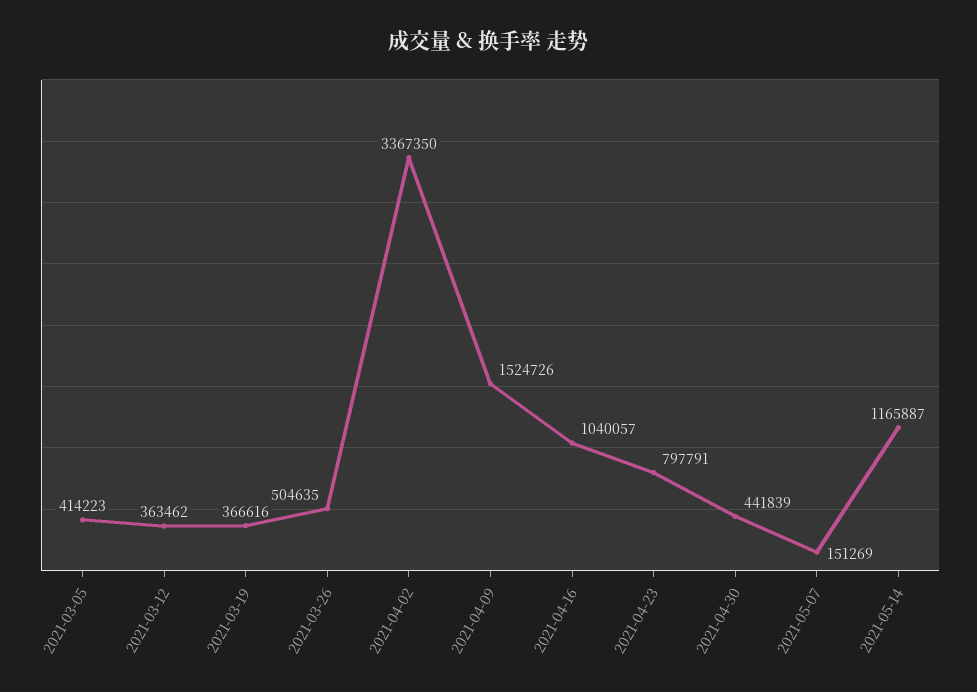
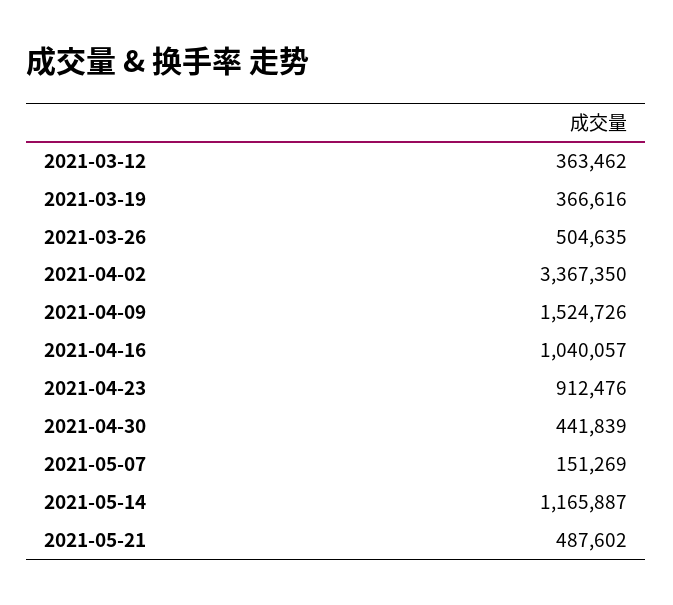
2021-03-05: 414223 -> none
2021-04-23: 797791 -> 912476
2021-05-21: none -> 487602

